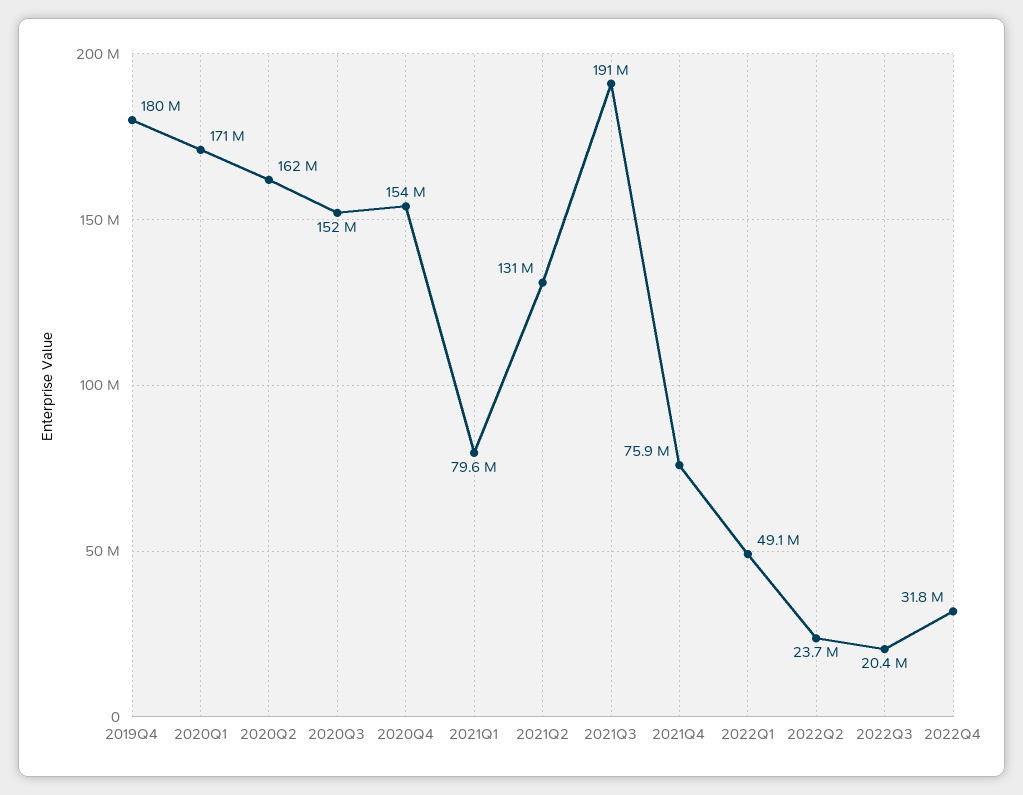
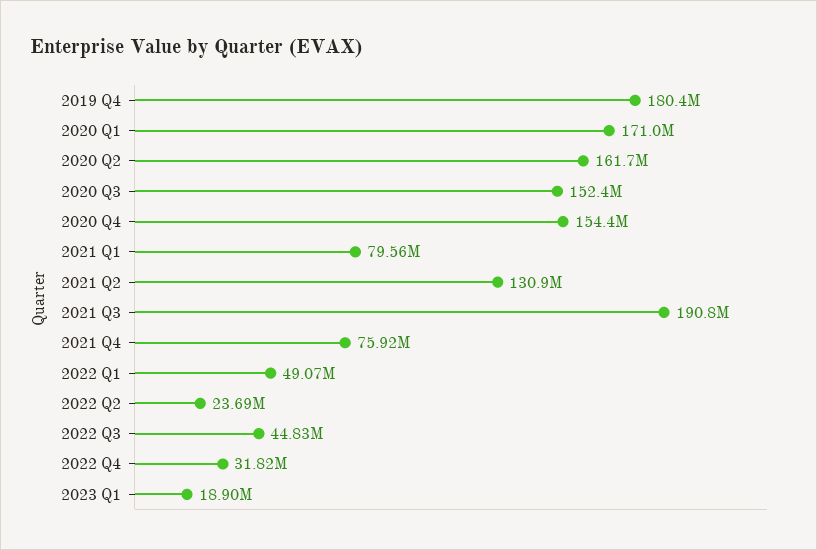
2022Q3: 20400000 -> 44830000
2023 Q1: none -> 18900000

